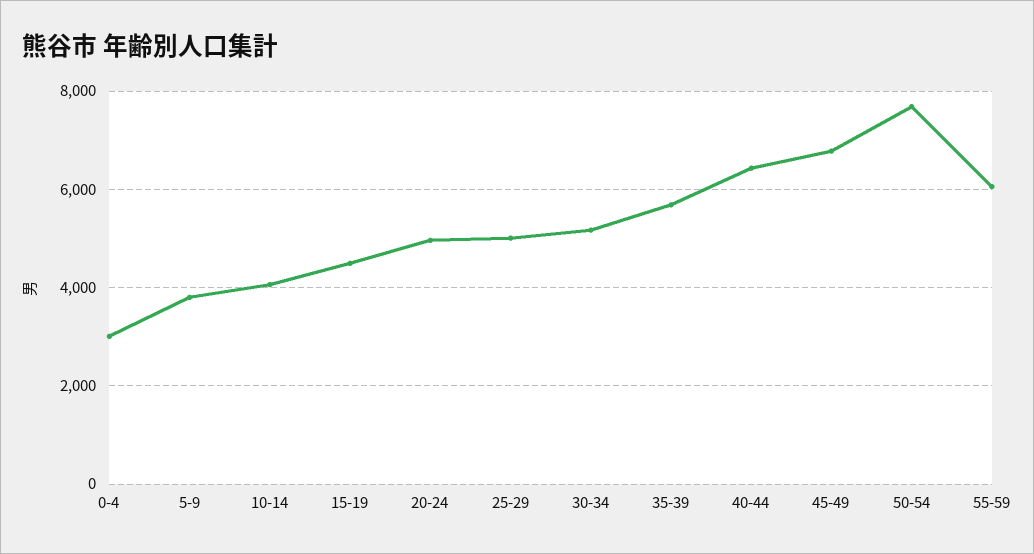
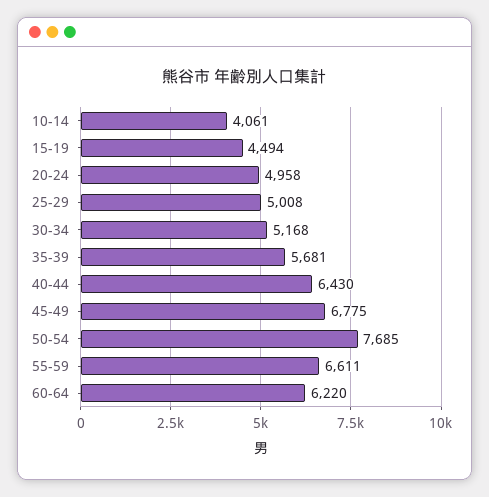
0-4: 3000 -> none
5-9: 3800 -> none
55-59: 6000 -> 6611
60-64: none -> 6220

